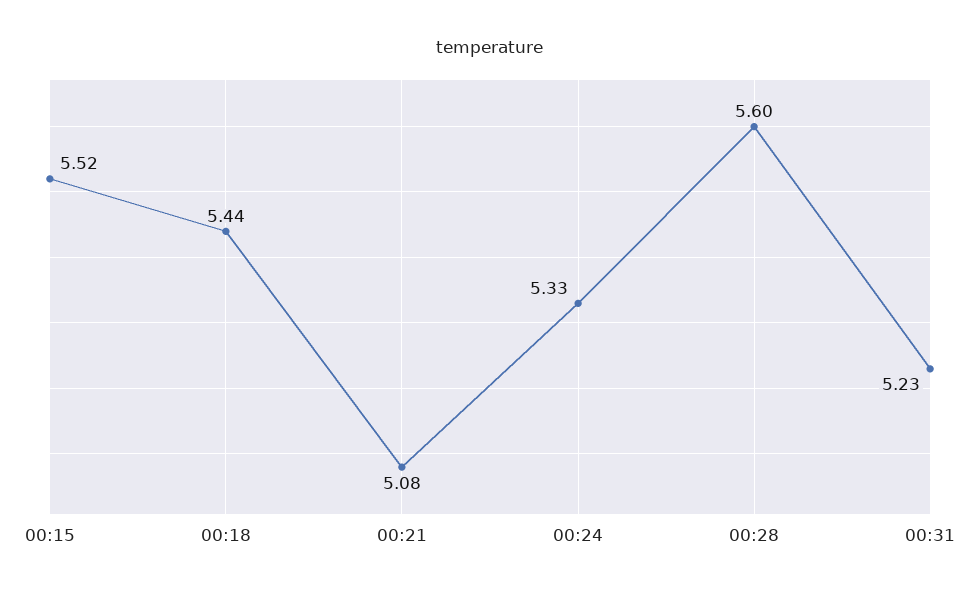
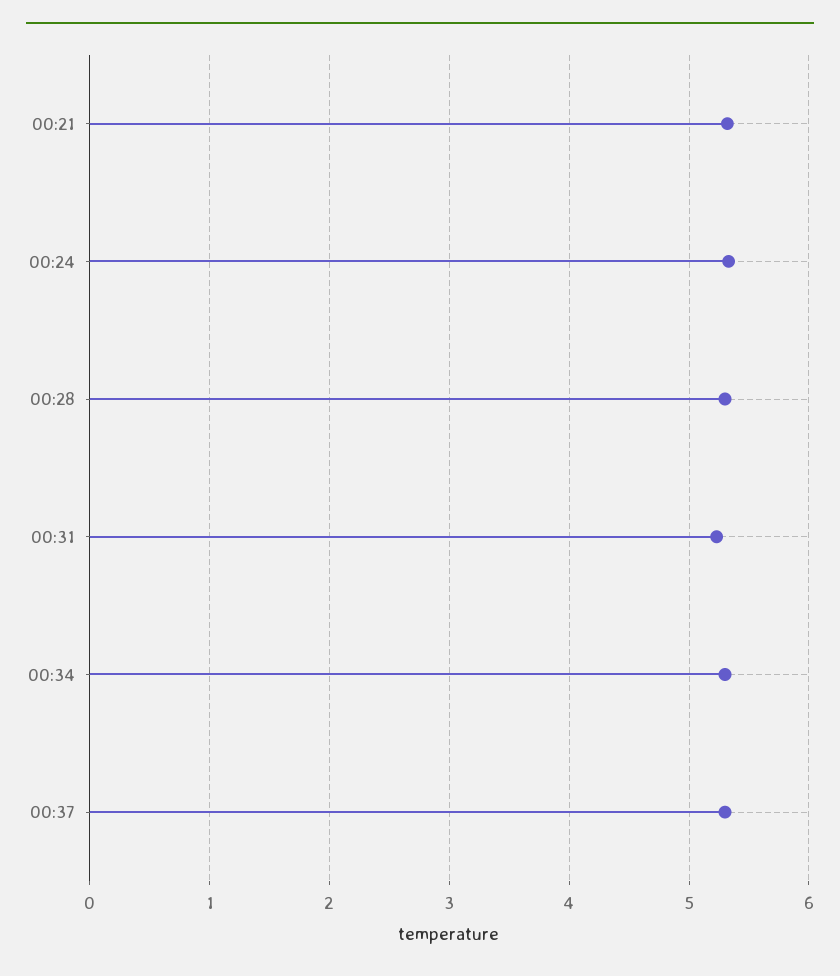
00:15: 5.52 -> none
00:18: 5.44 -> none
00:21: 5.08 -> 5.3
00:28: 5.6 -> 5.3
00:34: none -> 5.3
00:37: none -> 5.3

